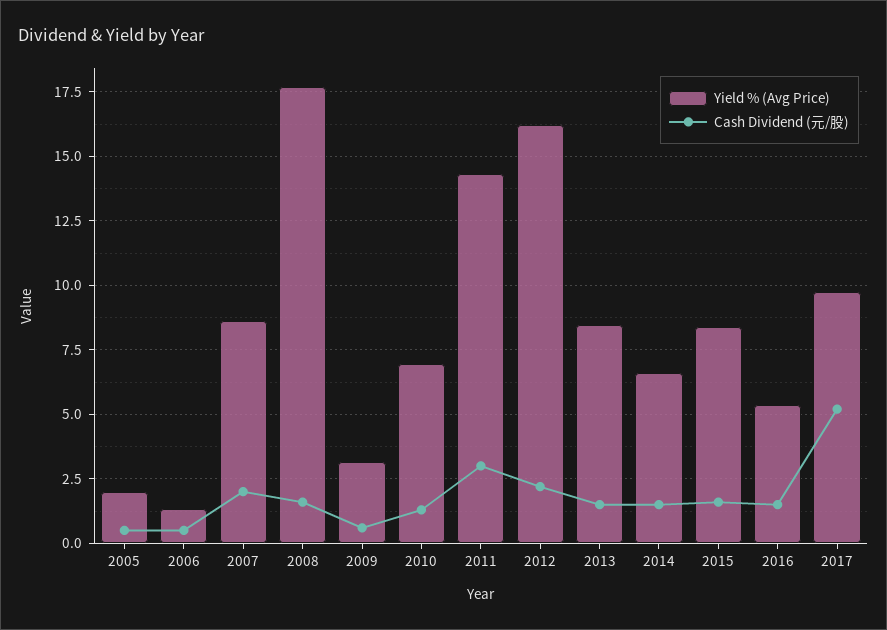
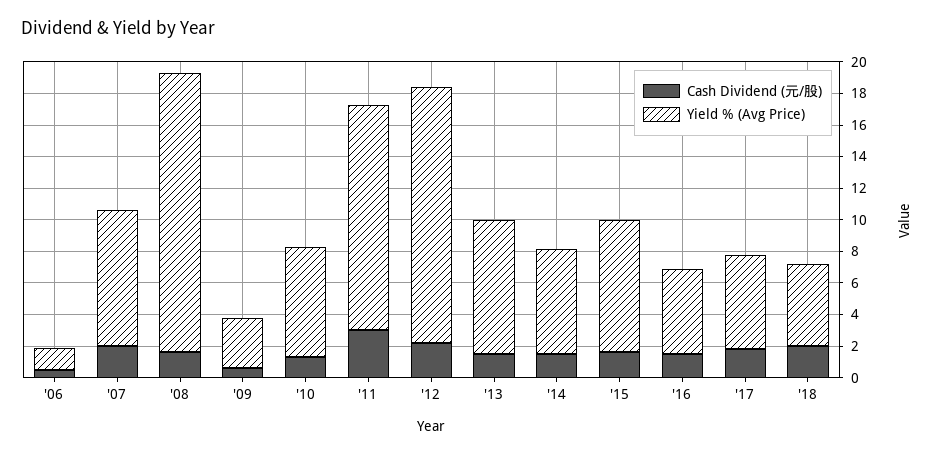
Yield % (Avg Price), 2005: 2 -> none
Cash Dividend (元/股), 2005: 0.5 -> none
Yield % (Avg Price), 2017: 9.75 -> 6
Cash Dividend (元/股), 2017: 5.25 -> 2
Cash Dividend (元/股), '18: none -> 2
Yield % (Avg Price), '18: none -> 5

